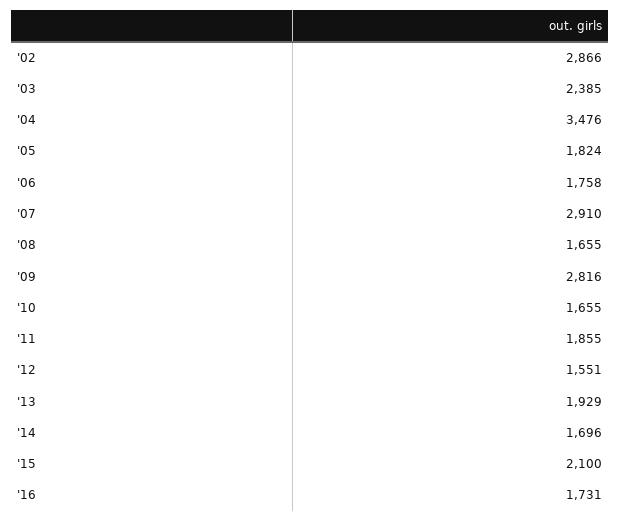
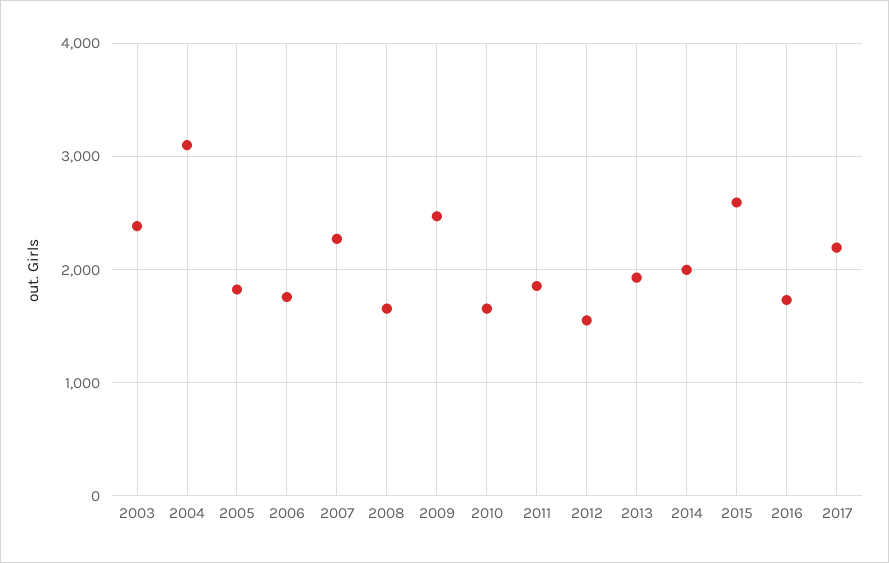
'02: 2866 -> none
'04: 3476 -> 3100
'07: 2910 -> 2300
'09: 2816 -> 2500
'14: 1696 -> 2000
'15: 2100 -> 2600
2017: none -> 2200

